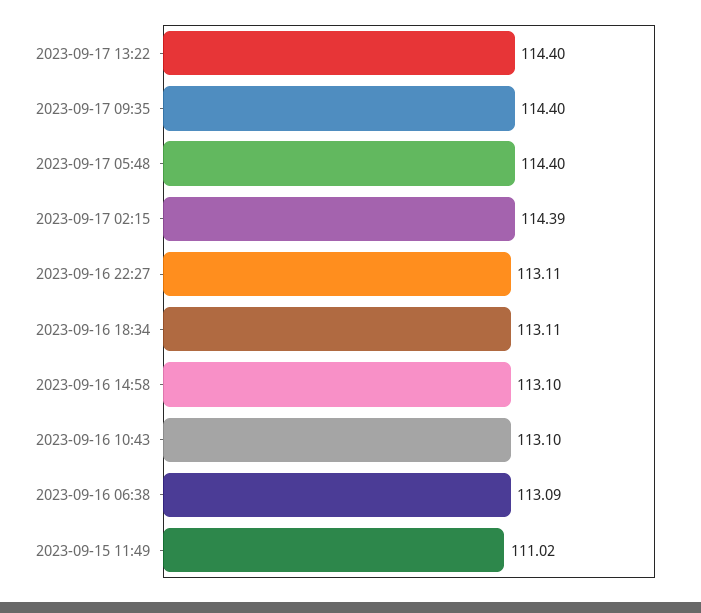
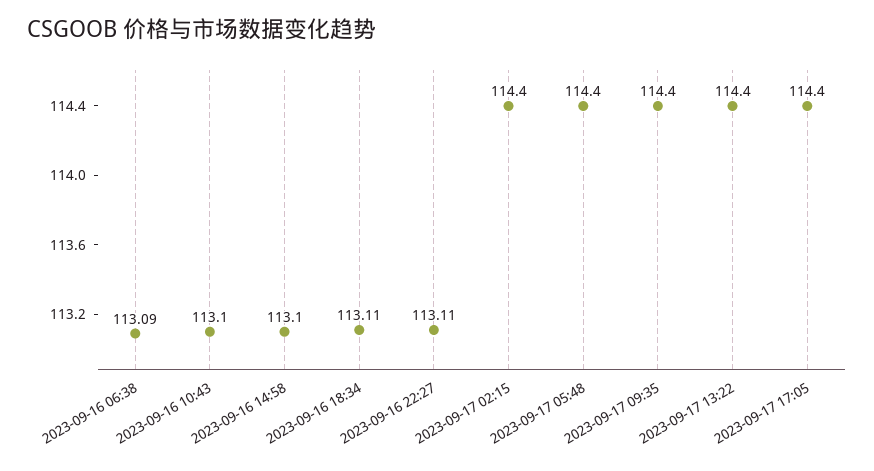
2023-09-17 02:15: 114.39 -> 114.4
2023-09-15 11:49: 111.02 -> none
2023-09-17 17:05: none -> 114.4

